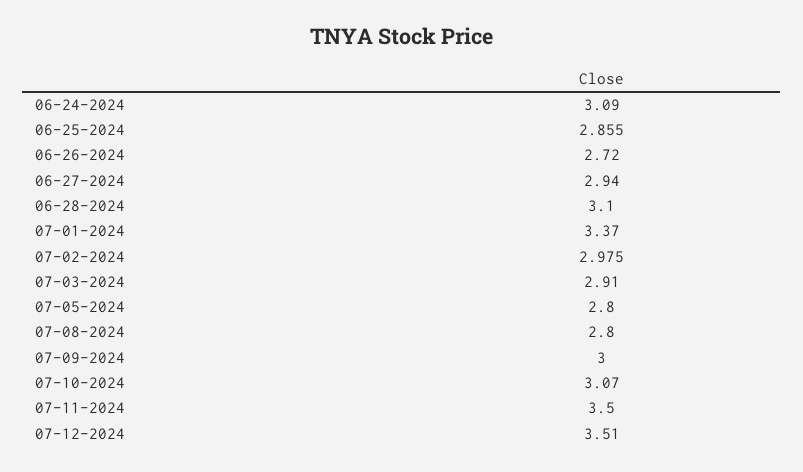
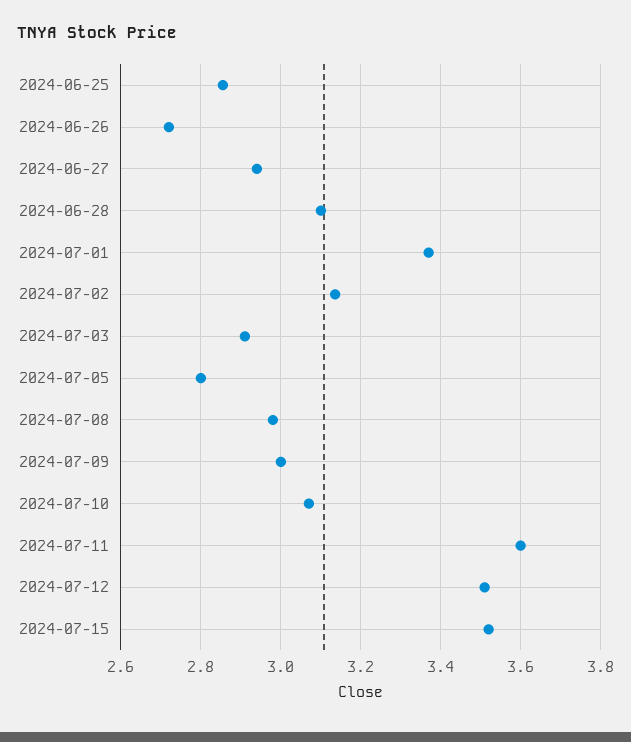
06-24-2024: 3.09 -> none
07-02-2024: 2.975 -> 3.14
07-08-2024: 2.8 -> 2.98
07-11-2024: 3.5 -> 3.6
2024-07-15: none -> 3.52

